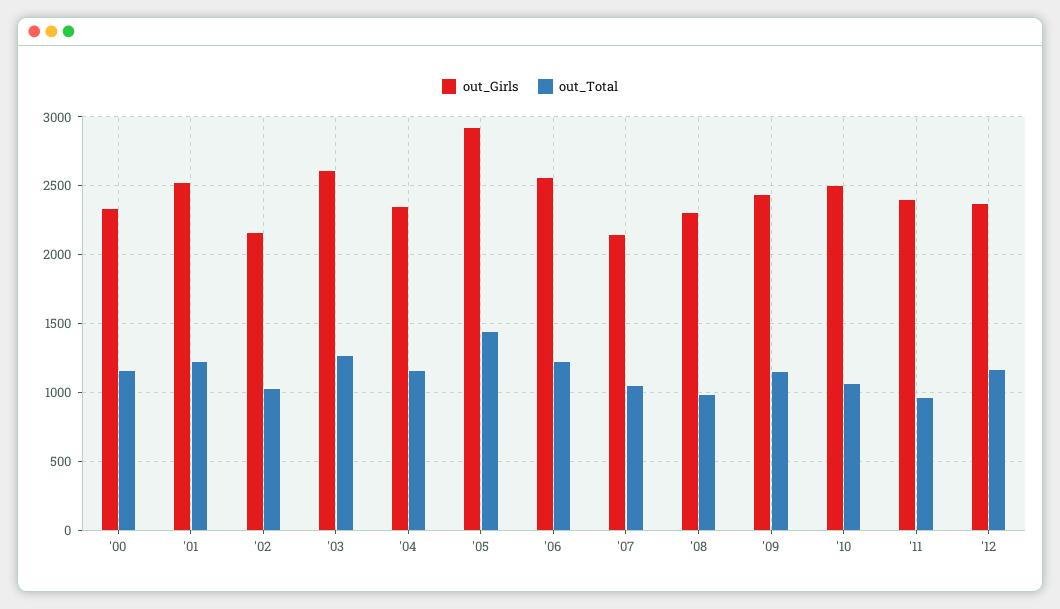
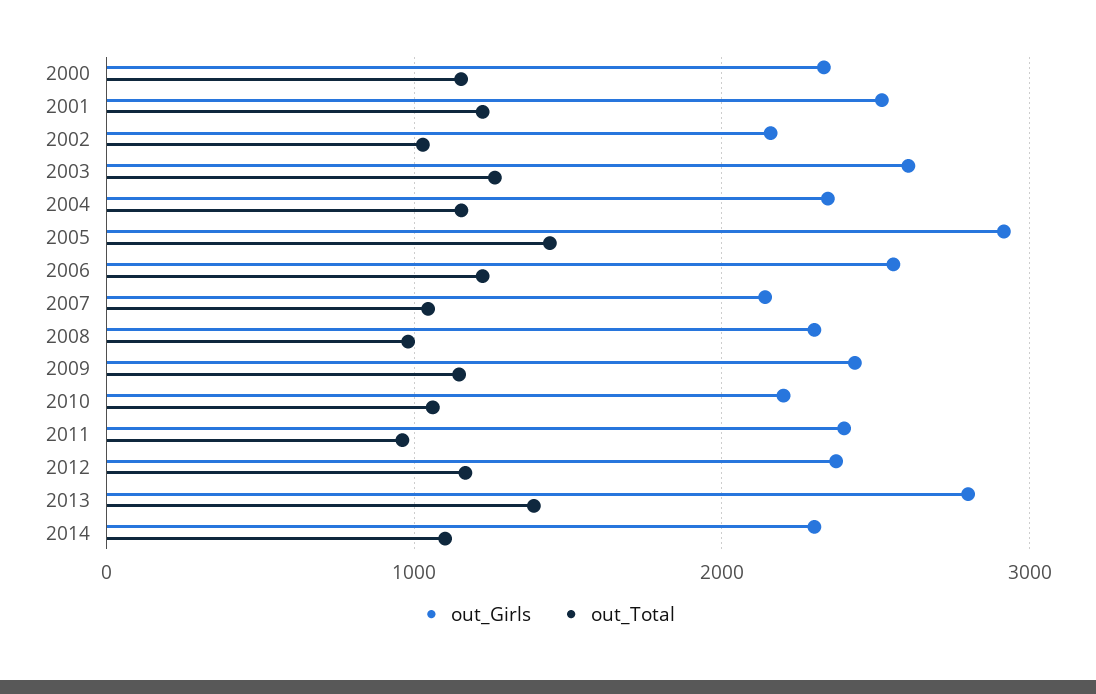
out_Girls, '10: 2500 -> 2200
out_Girls, 2013: none -> 2800
out_Total, 2013: none -> 1400
out_Girls, 2014: none -> 2300
out_Total, 2014: none -> 1100

